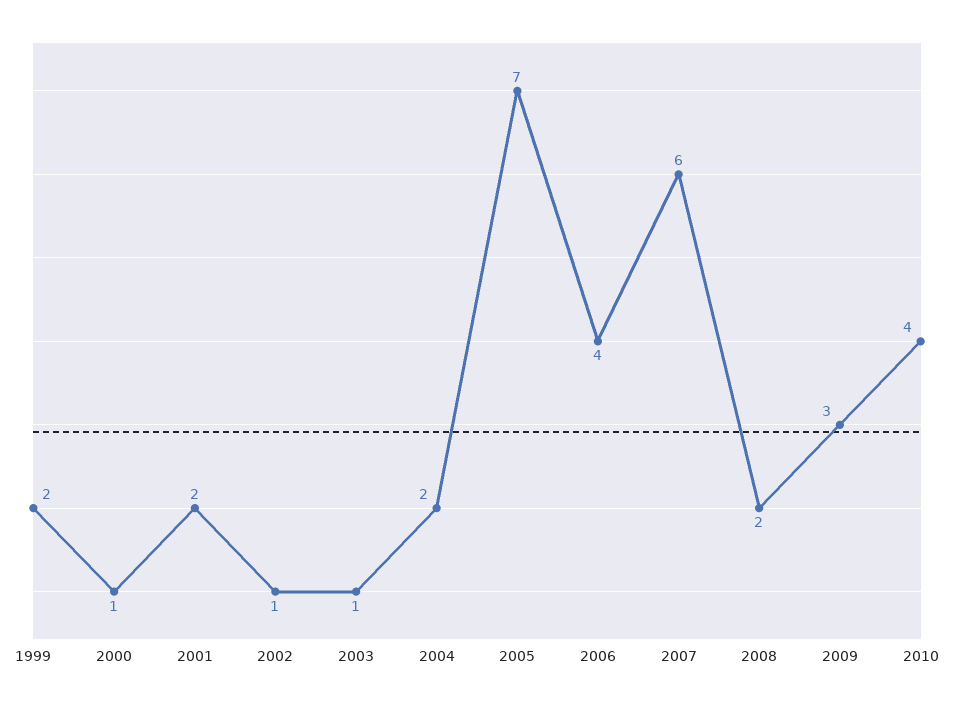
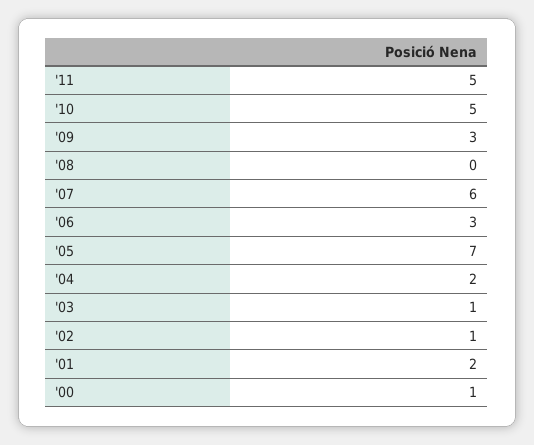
1999: 2 -> none
2006: 4 -> 3
2008: 2 -> 0
2010: 4 -> 5
'11: none -> 5

